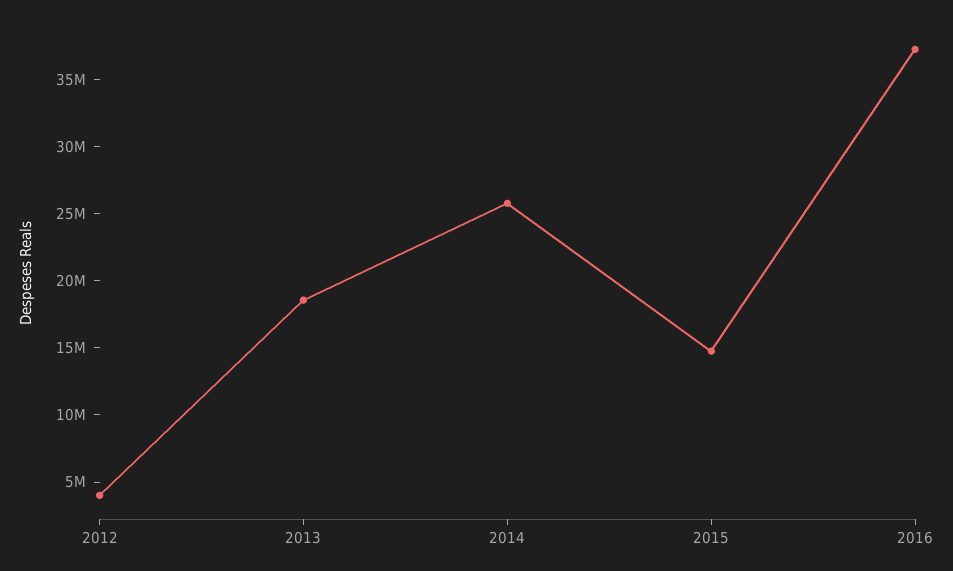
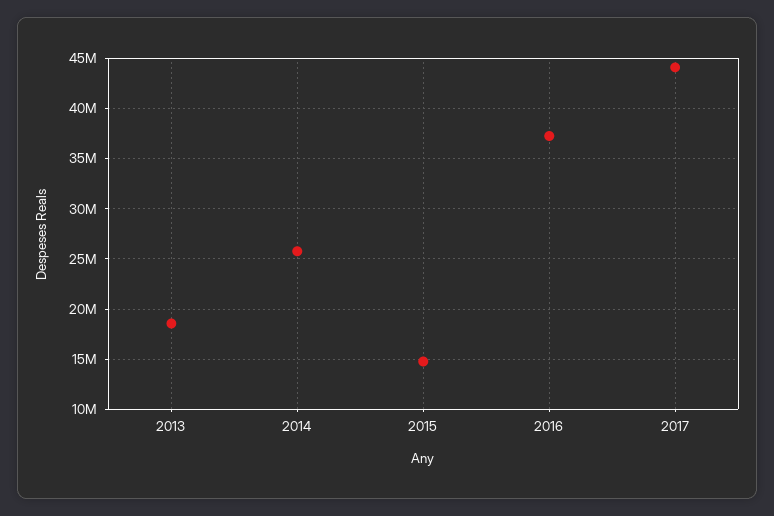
2012: 4000000 -> none
2017: none -> 44000000

